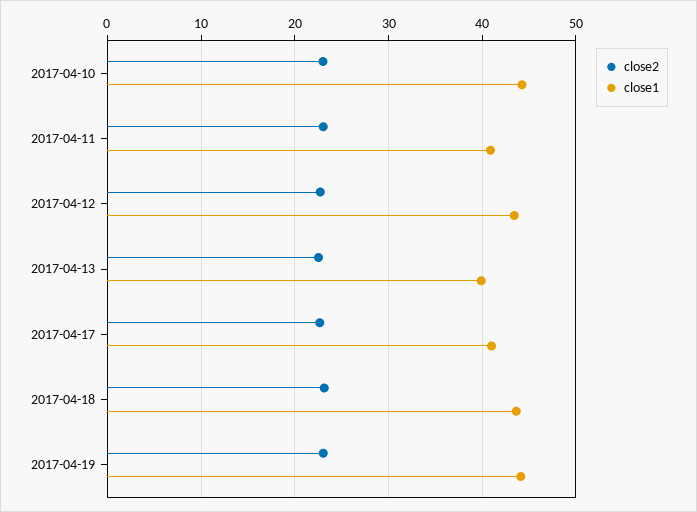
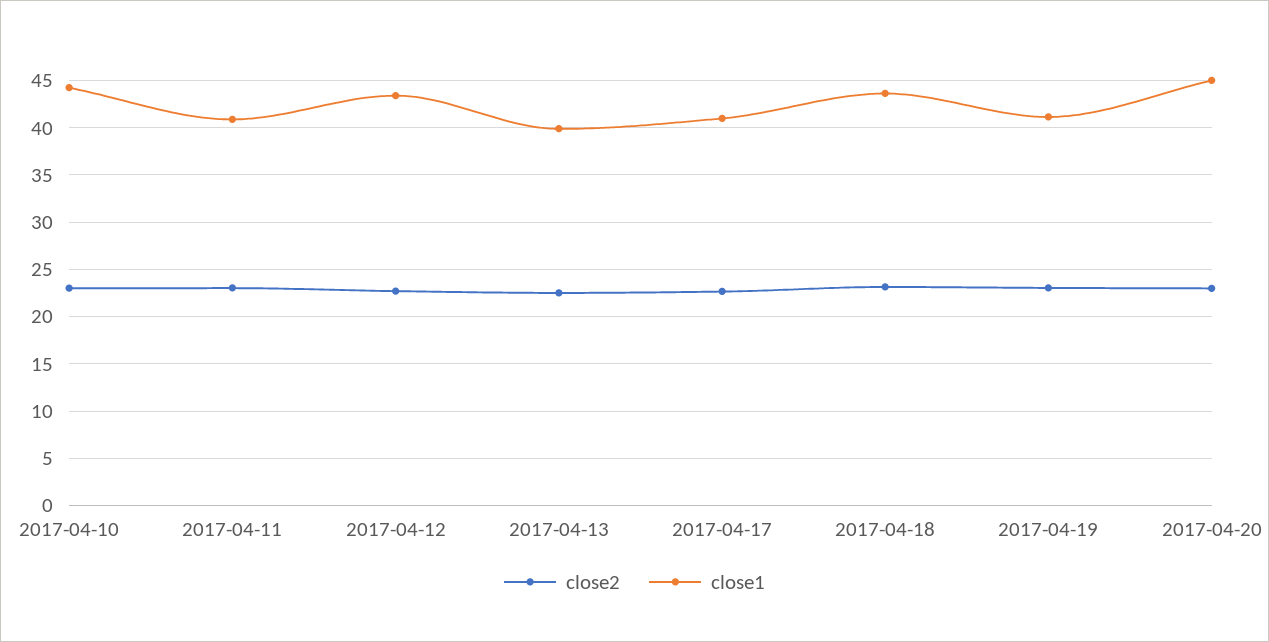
close1, 2017-04-19: 44 -> 41
close2, 2017-04-20: none -> 23
close1, 2017-04-20: none -> 45

